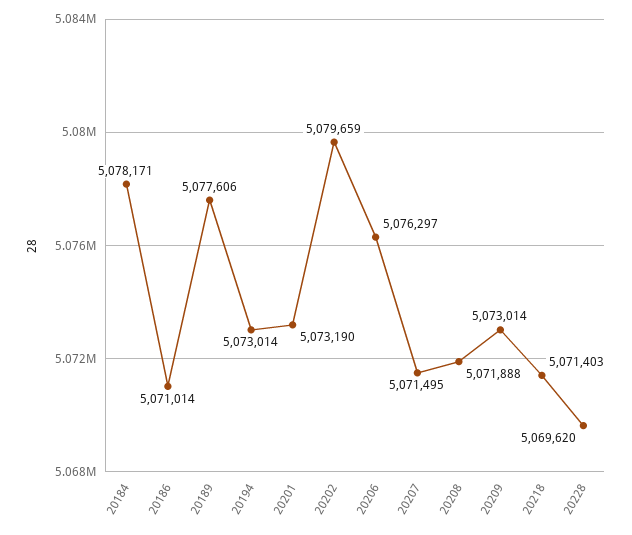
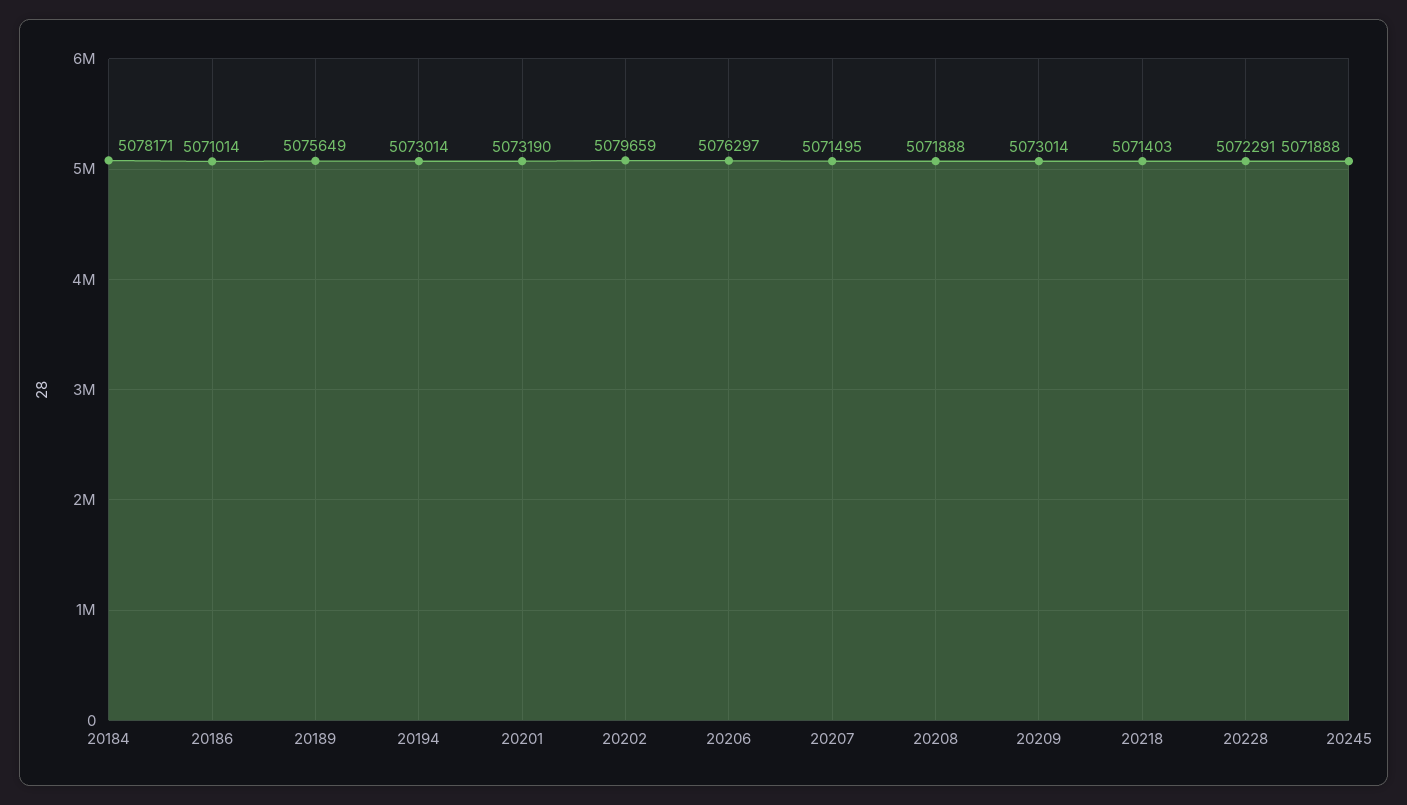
20189: 5077606 -> 5075649
20228: 5069620 -> 5072291
20245: none -> 5071888

